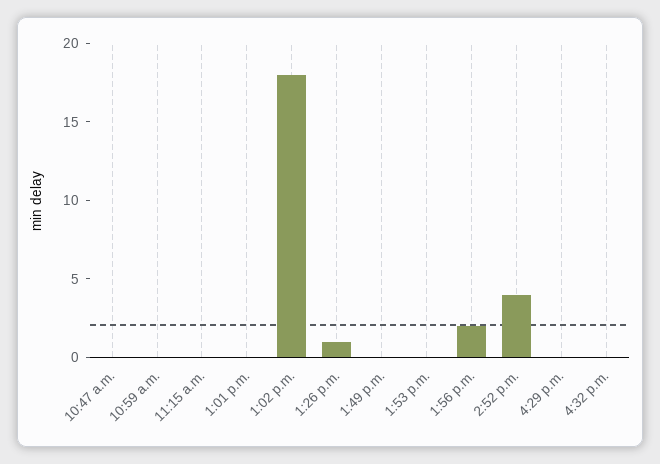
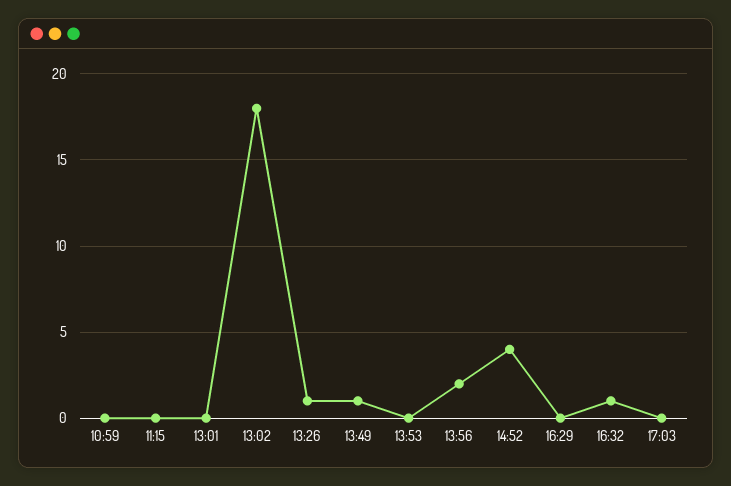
10:47 a.m.: 0 -> none
1:49 p.m.: 0 -> 1
4:32 p.m.: 0 -> 1
17:03: none -> 0

